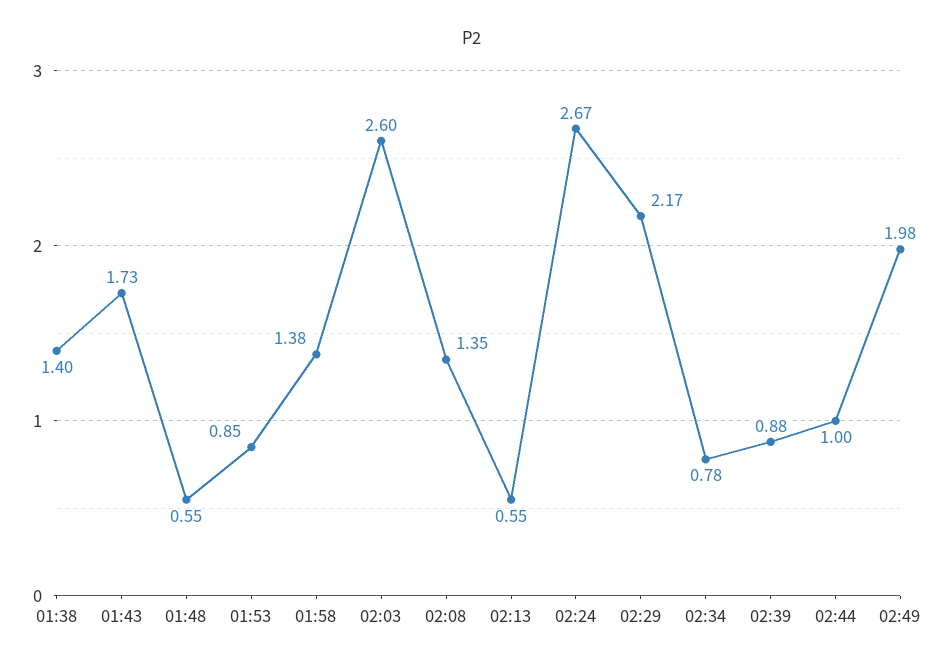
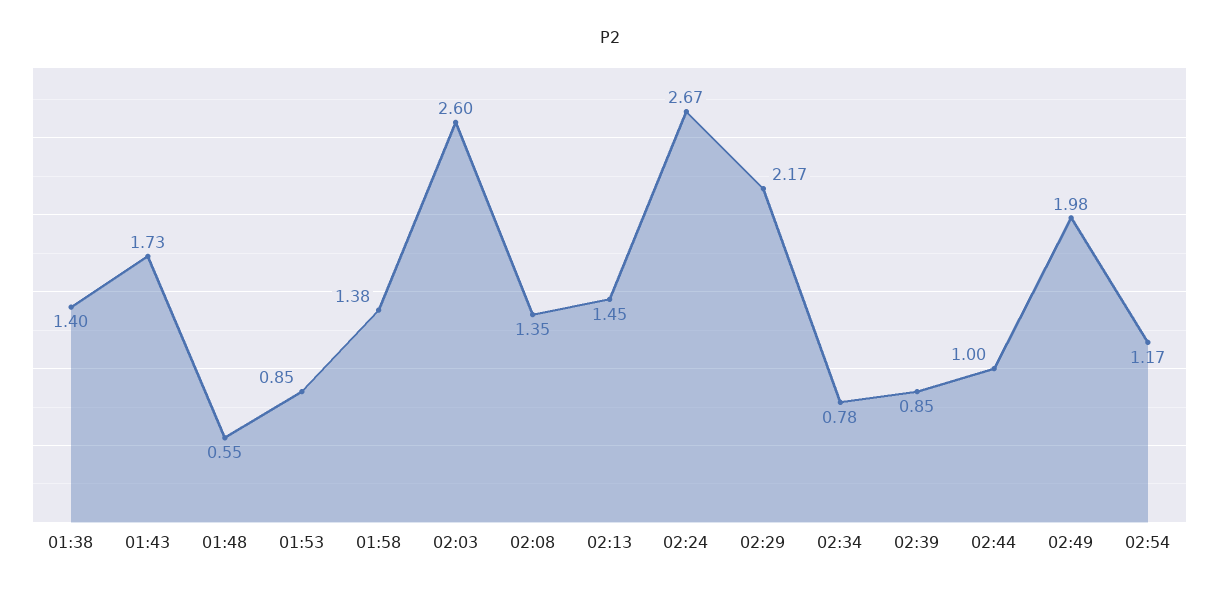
02:13: 0.55 -> 1.45
02:39: 0.88 -> 0.85
02:54: none -> 1.17

